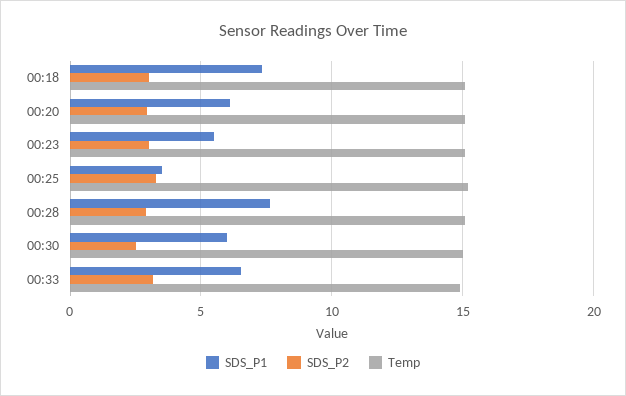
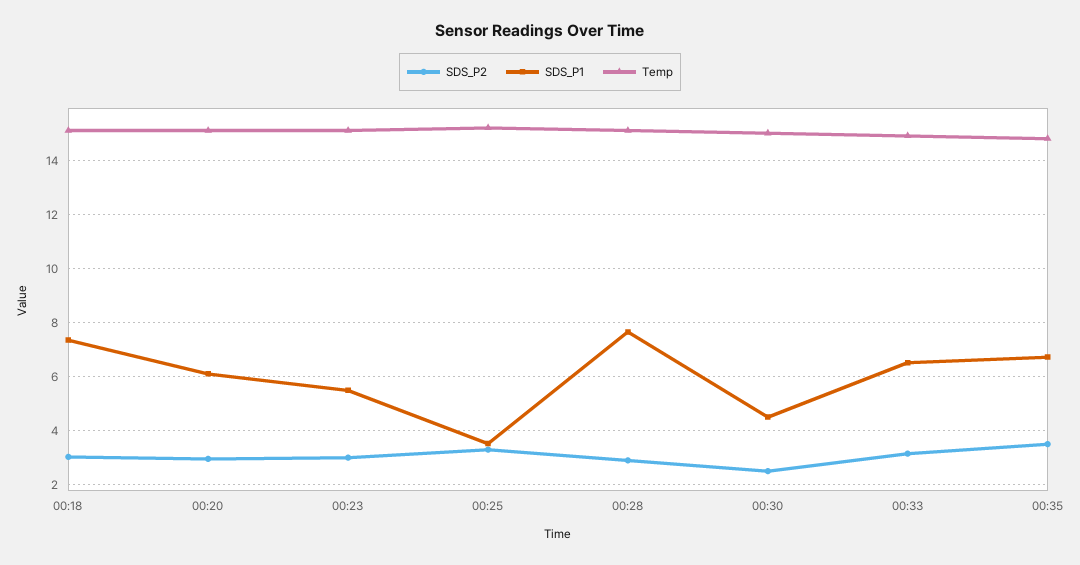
SDS_P1, 00:30: 6 -> 4.5
SDS_P2, 00:35: none -> 3.5
SDS_P1, 00:35: none -> 6.75
Temp, 00:35: none -> 14.75

